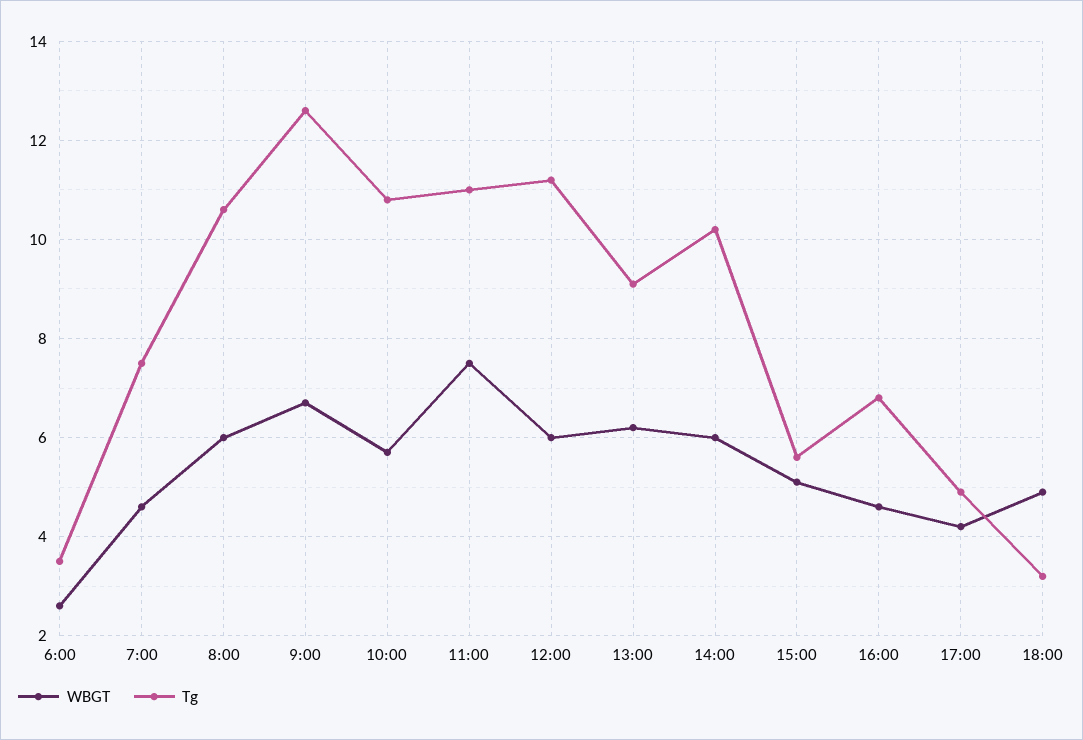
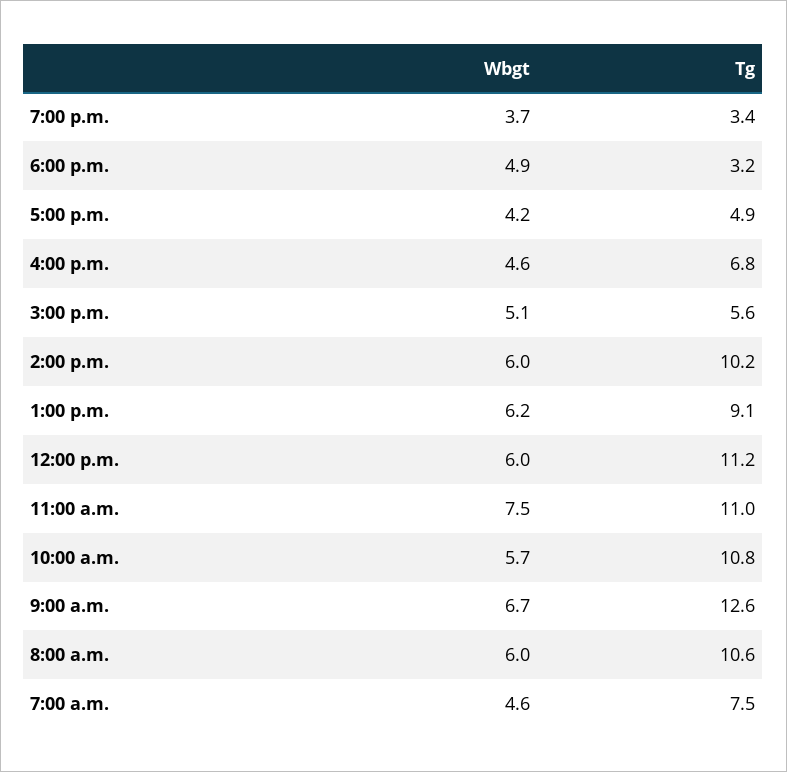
WBGT, 6:00: 2.5 -> none
Tg, 6:00: 3.5 -> none
WBGT, 7:00 p.m.: none -> 3.7
Tg, 7:00 p.m.: none -> 3.4

